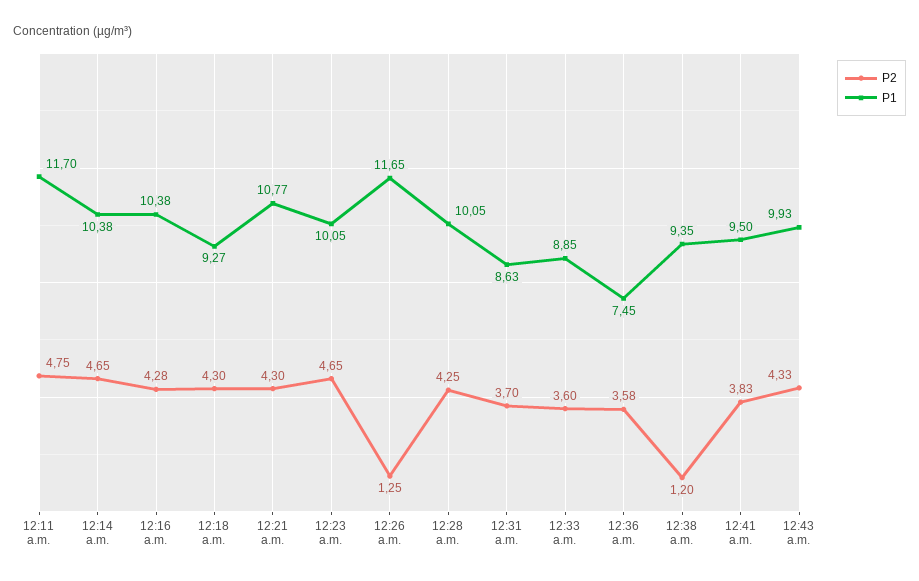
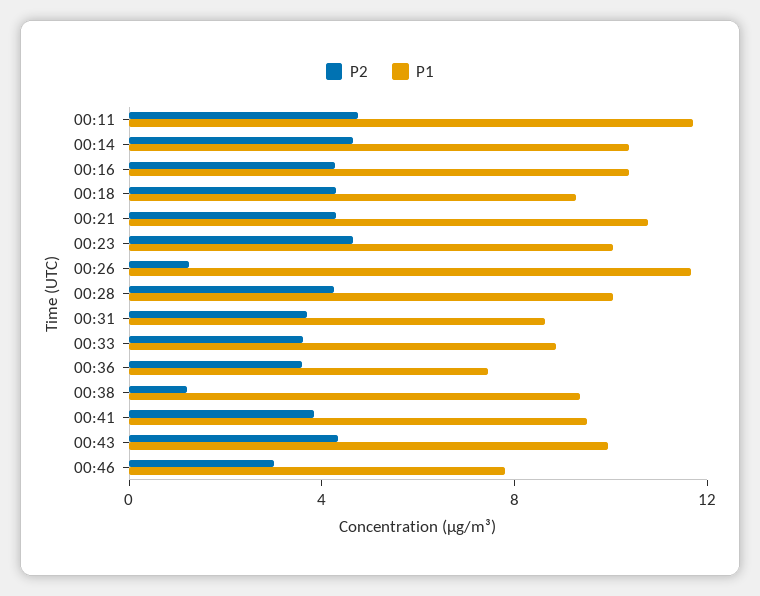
P2, 00:46: none -> 3
P1, 00:46: none -> 8

